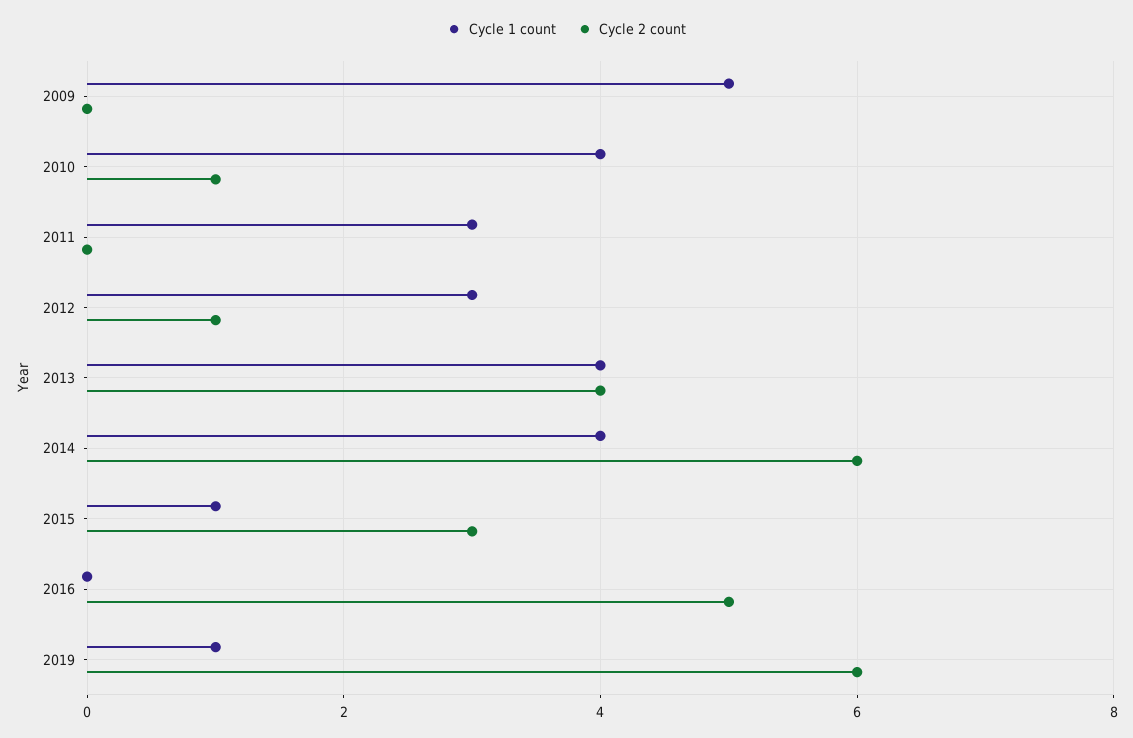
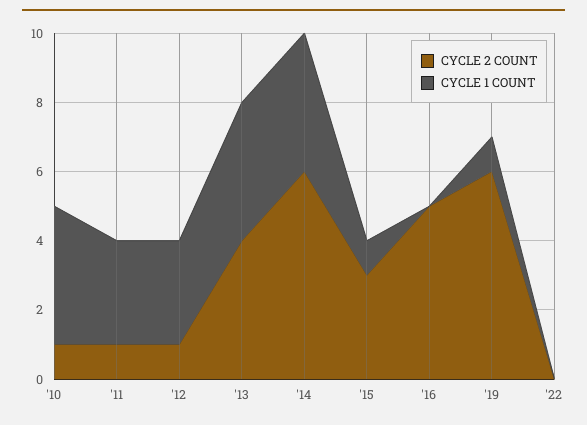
Cycle 1 count, 2009: 5 -> none
Cycle 2 count, 2009: 0 -> none
Cycle 2 count, 2011: 0 -> 1
Cycle 2 count, '22: none -> 0
Cycle 1 count, '22: none -> 0

